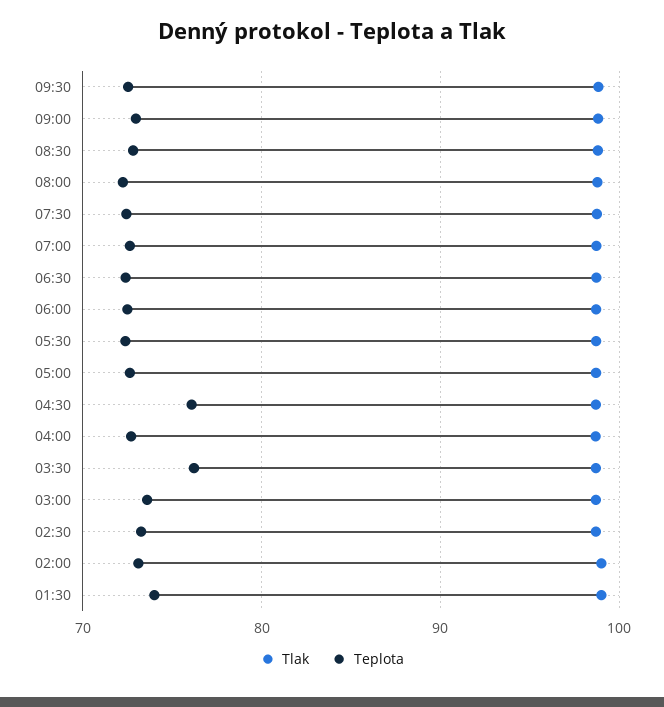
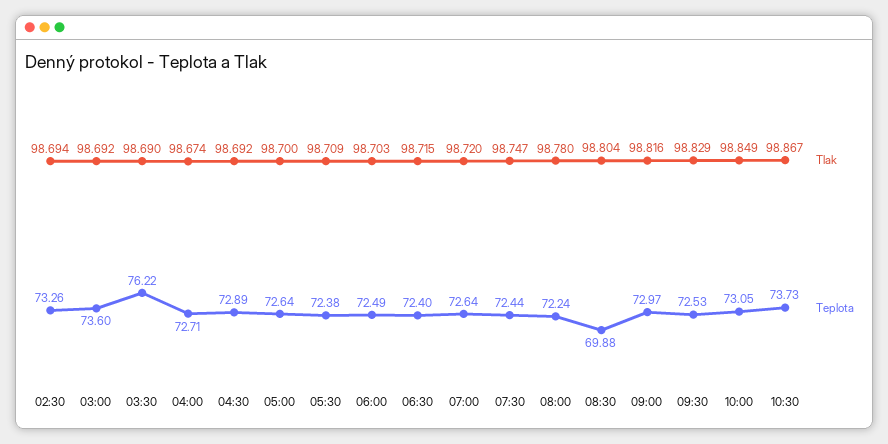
Teplota, 08:30: 73 -> 69.88
Teplota, 04:30: 76 -> 72.89
Tlak, 02:00: 99 -> none
Teplota, 02:00: 73 -> none
Tlak, 01:30: 99 -> none
Teplota, 01:30: 74 -> none
Tlak, 10:00: none -> 98.849
Teplota, 10:00: none -> 73.05
Tlak, 10:30: none -> 98.867
Teplota, 10:30: none -> 73.73

